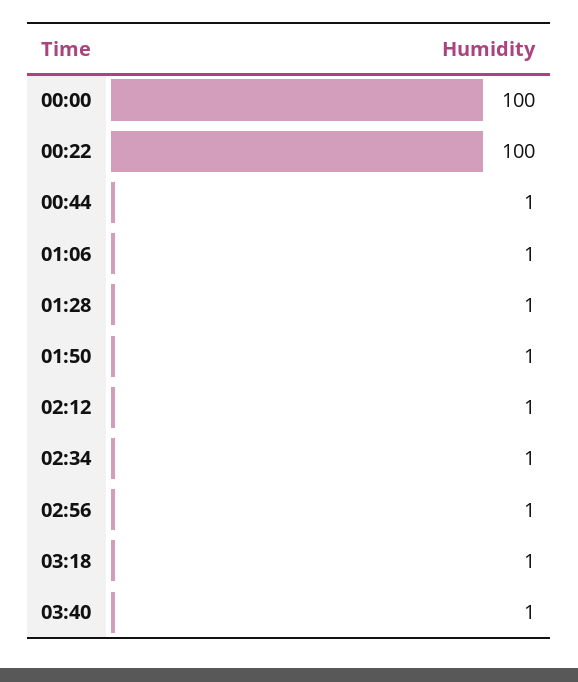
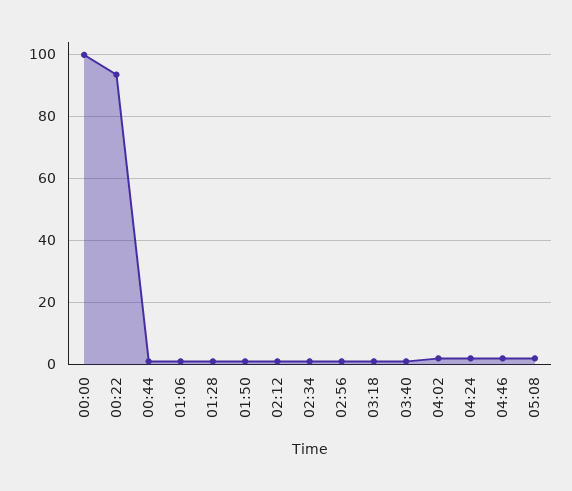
00:22: 100 -> 94
04:02: none -> 2
04:24: none -> 2
04:46: none -> 2
05:08: none -> 2

